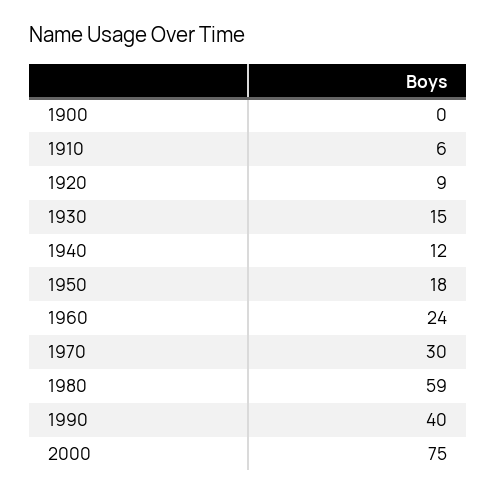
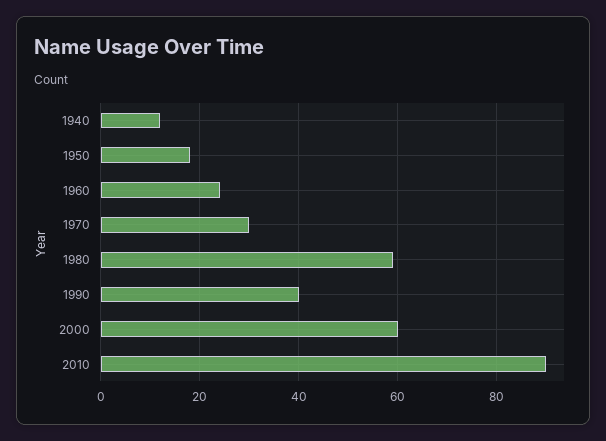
1900: 0 -> none
1910: 6 -> none
1920: 9 -> none
1930: 15 -> none
2000: 75 -> 60
2010: none -> 90

